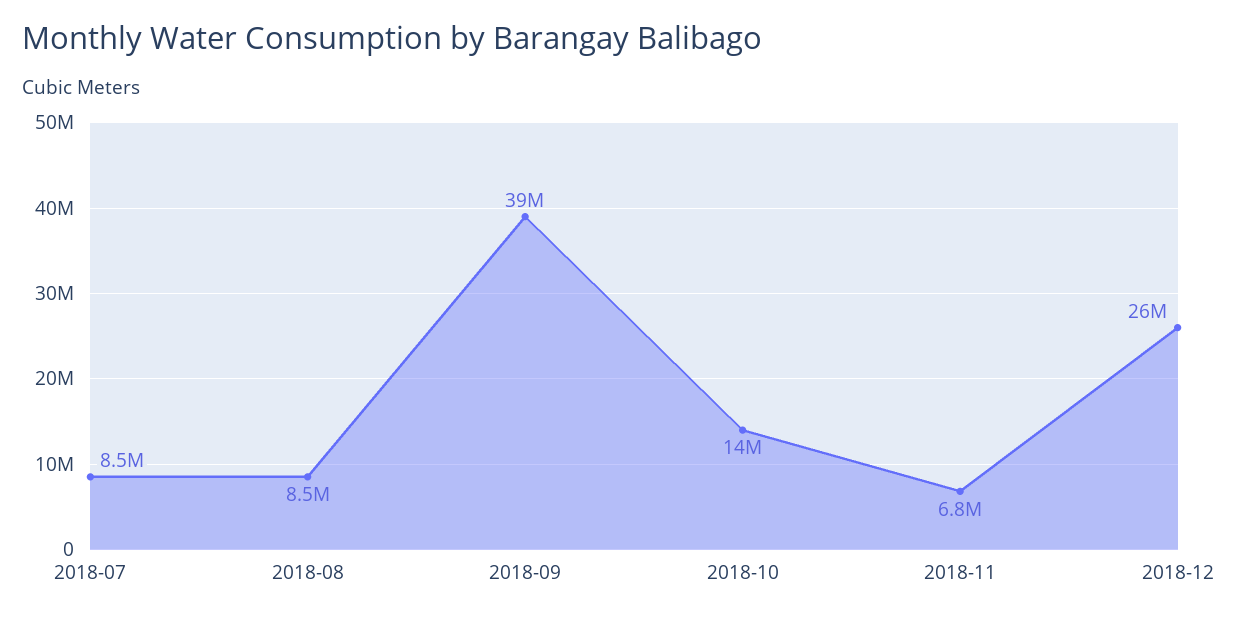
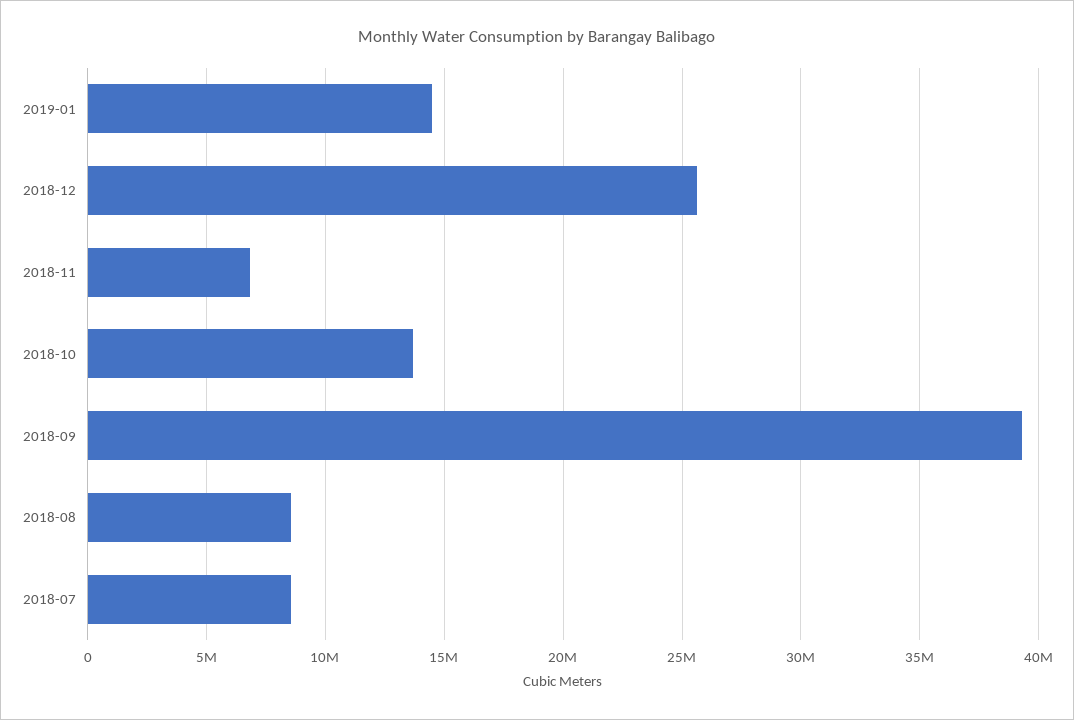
2019-01: none -> 14500000

